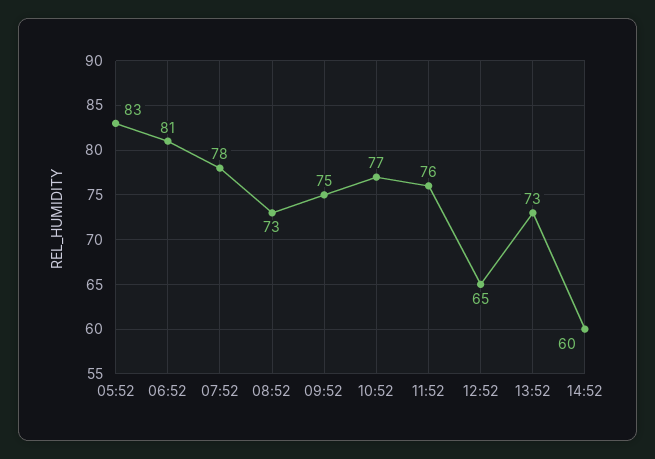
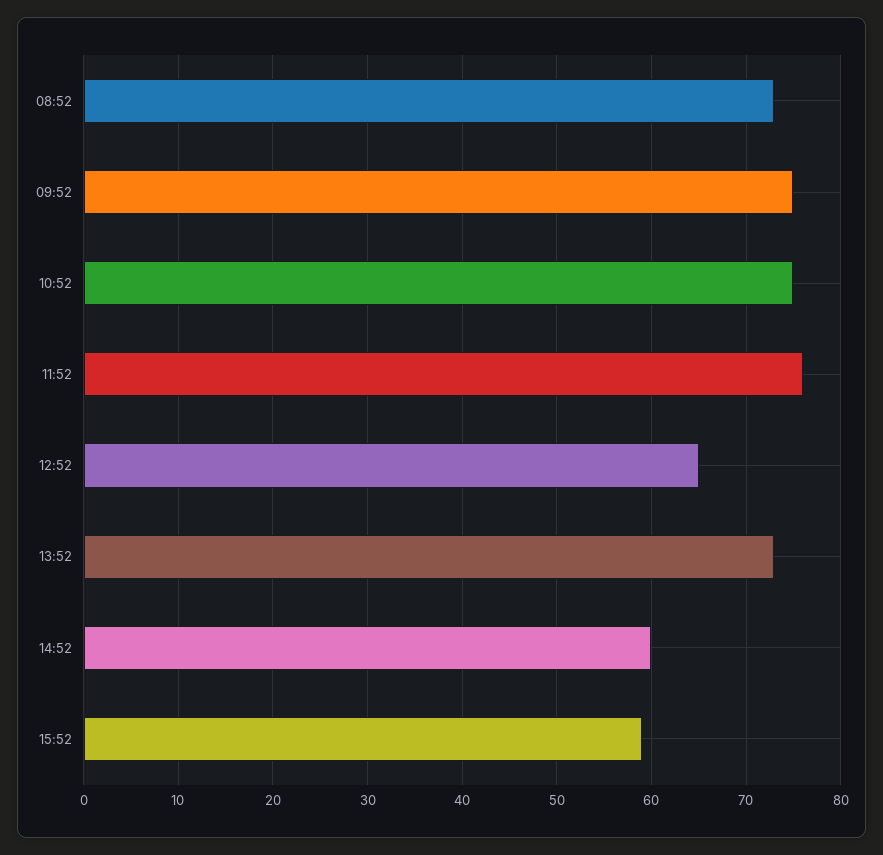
05:52: 83 -> none
06:52: 81 -> none
07:52: 78 -> none
10:52: 77 -> 75
15:52: none -> 59

